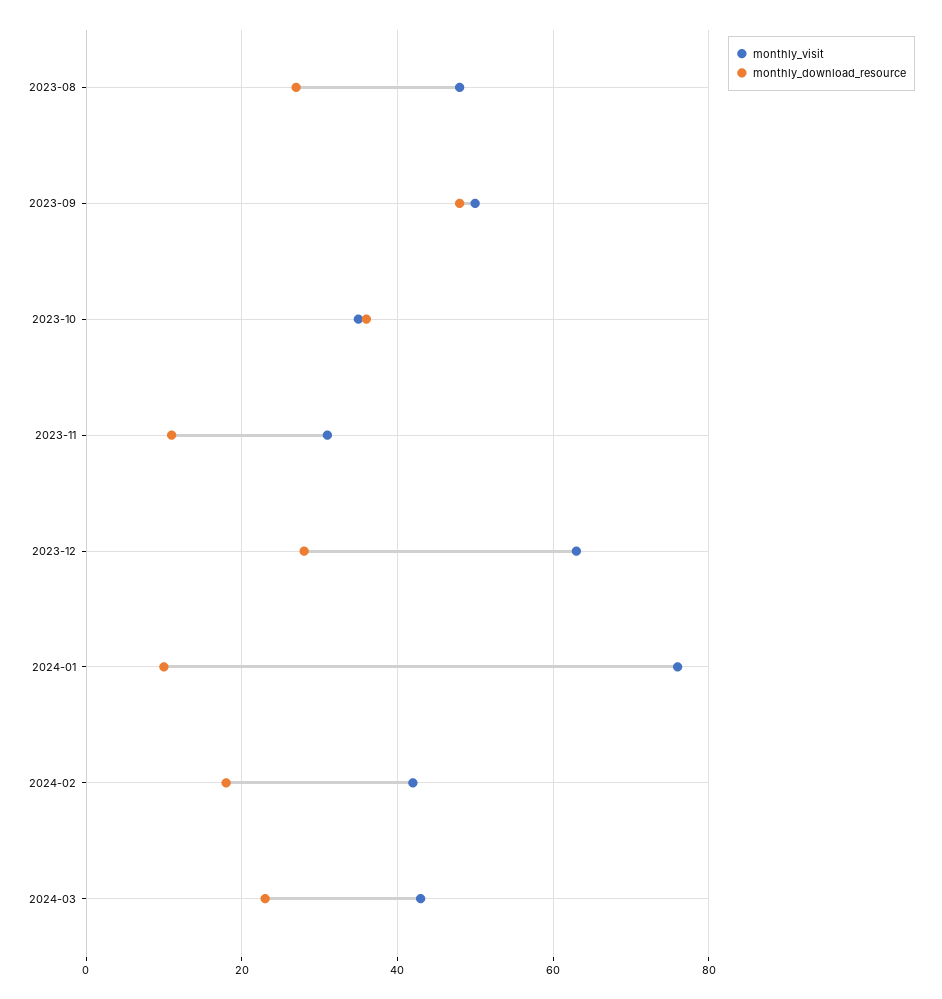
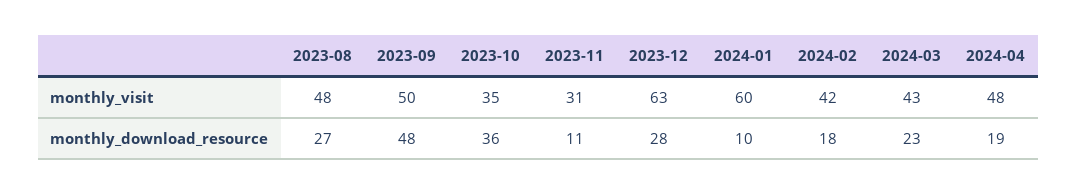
monthly_visit, 2024-01: 75 -> 60
monthly_visit, 2024-04: none -> 48
monthly_download_resource, 2024-04: none -> 19

